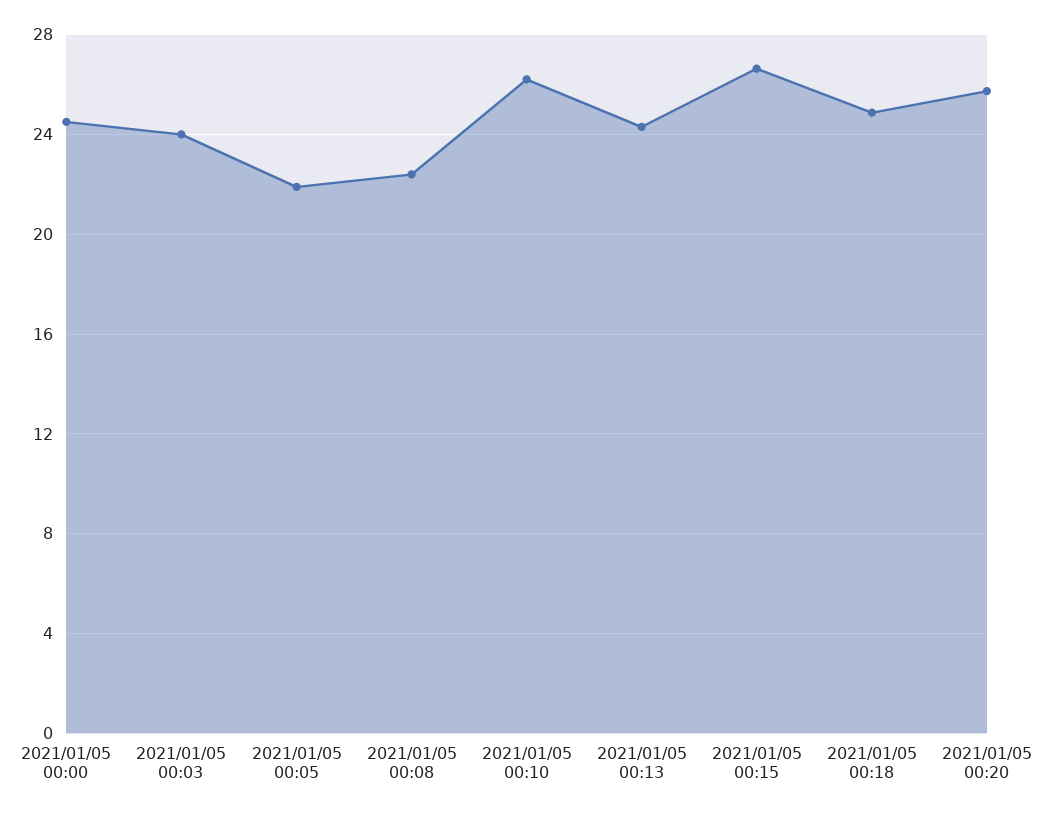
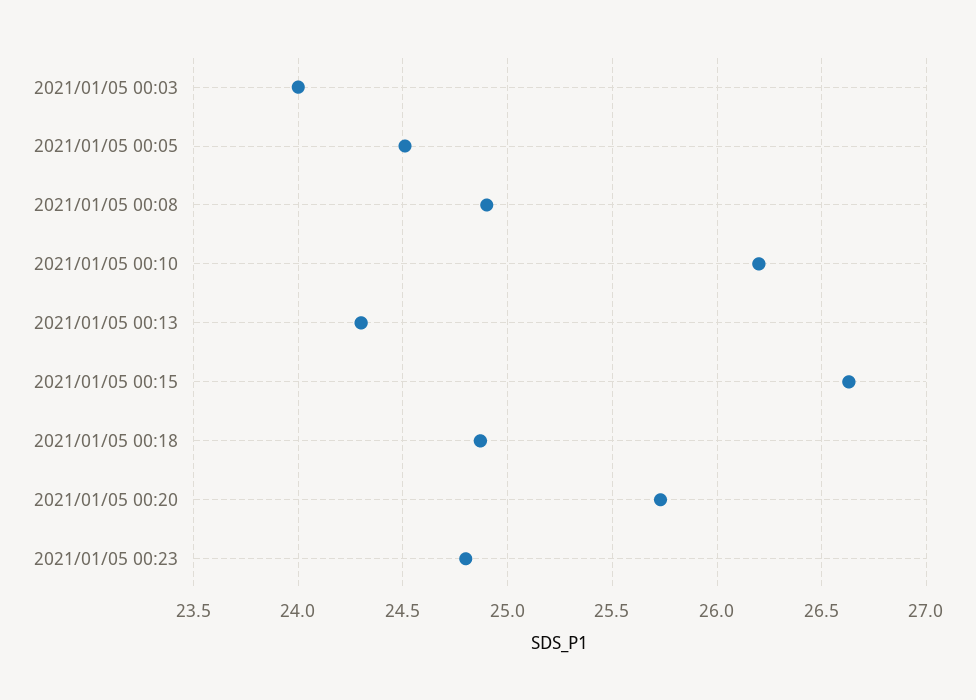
2021/01/05 00:00: 24.5 -> none
2021/01/05 00:05: 22 -> 24.5
2021/01/05 00:08: 22.5 -> 24.9
2021/01/05 00:23: none -> 24.8

